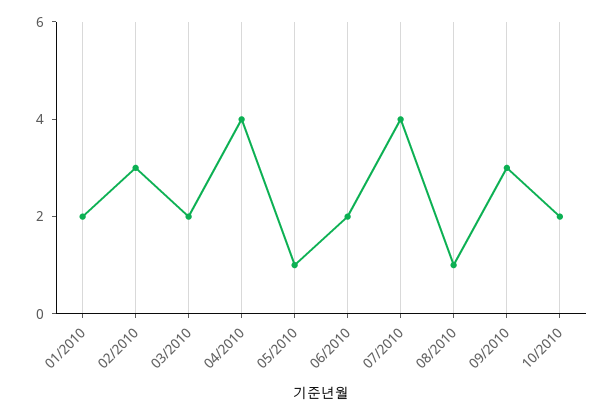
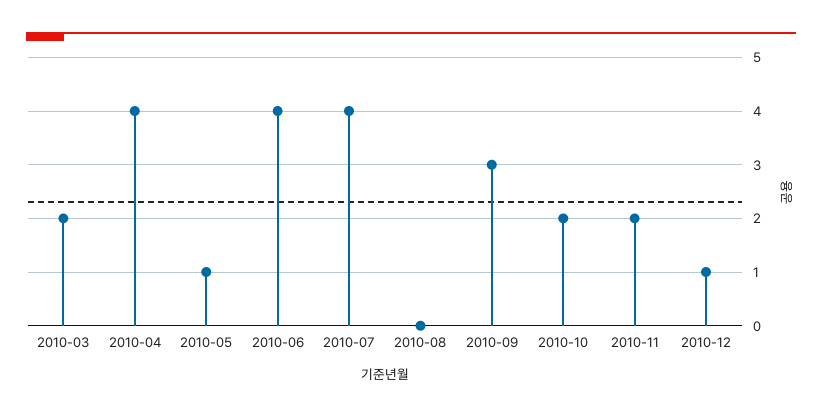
01/2010: 2 -> none
02/2010: 3 -> none
06/2010: 2 -> 4
08/2010: 1 -> 0
2010-11: none -> 2
2010-12: none -> 1

